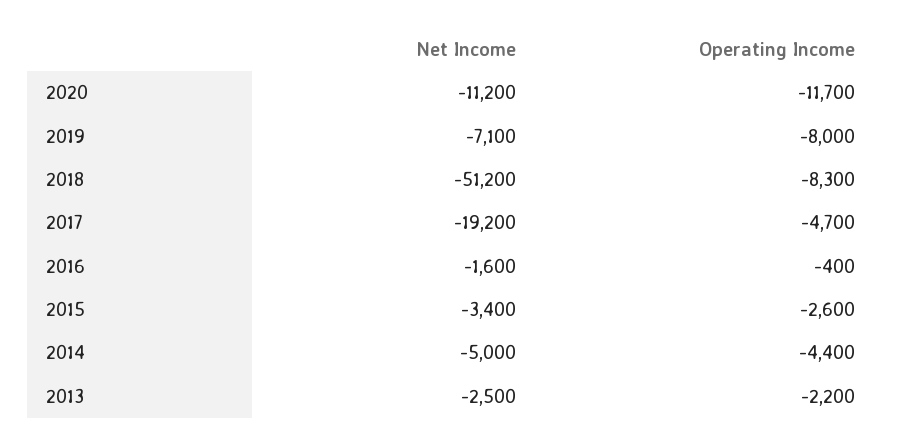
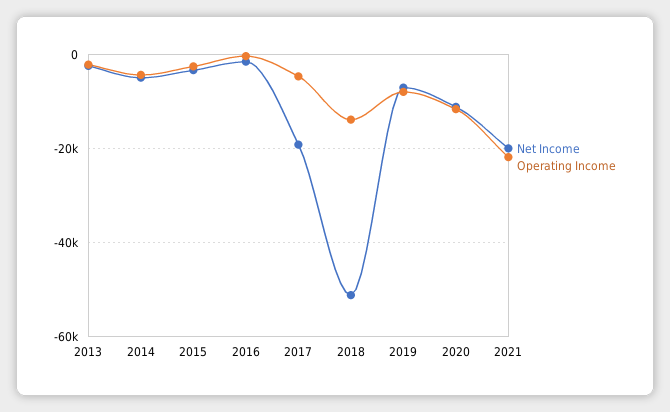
Operating Income, 2018: -8300 -> -14000
Net Income, 2021: none -> -20000
Operating Income, 2021: none -> -22000

